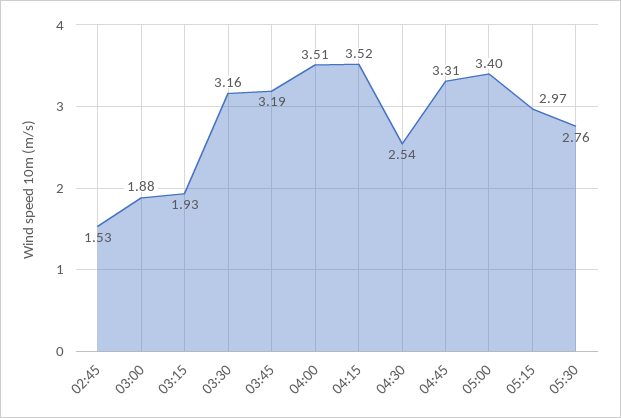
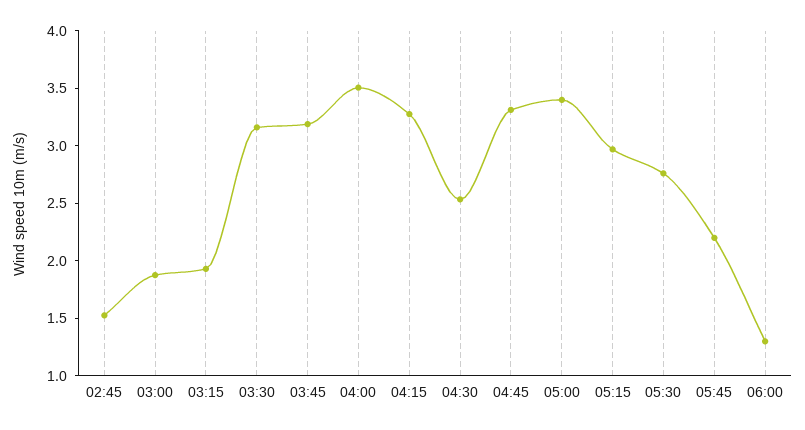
04:15: 3.52 -> 3.3
05:45: none -> 2.2
06:00: none -> 1.3

